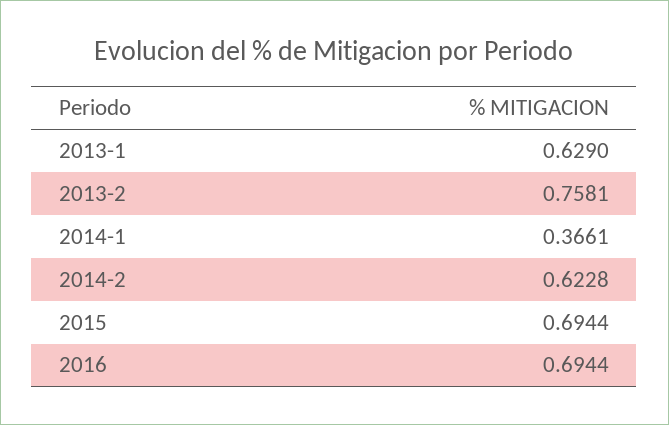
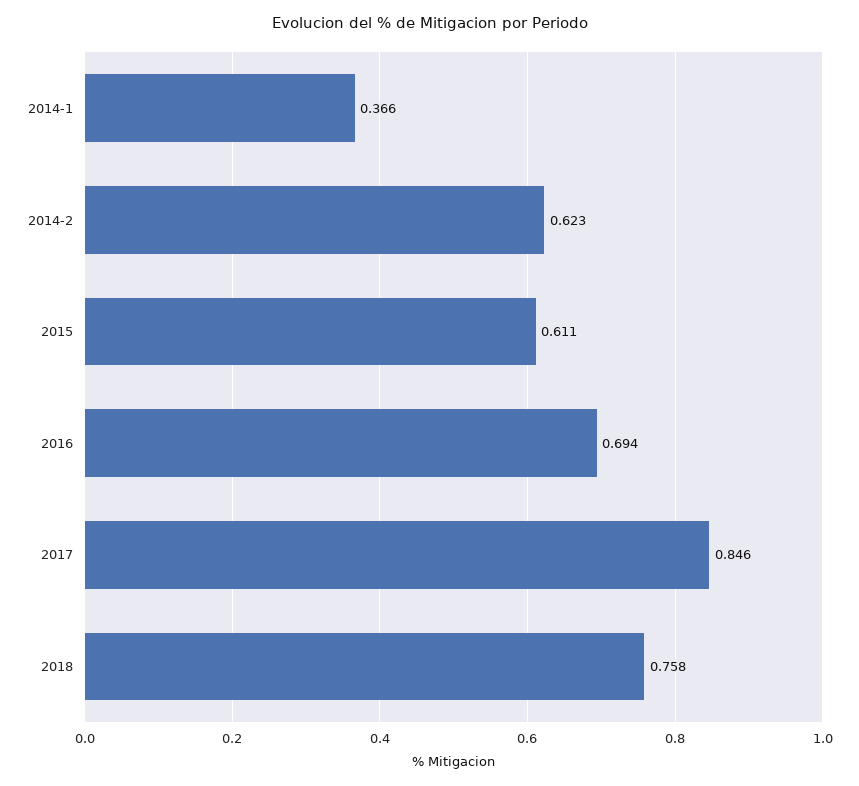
2013-1: 0.629 -> none
2013-2: 0.7581 -> none
2015: 0.6944 -> 0.611
2017: none -> 0.846
2018: none -> 0.758

